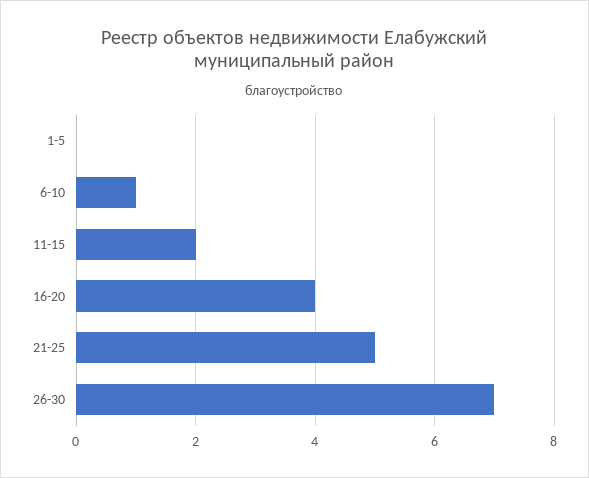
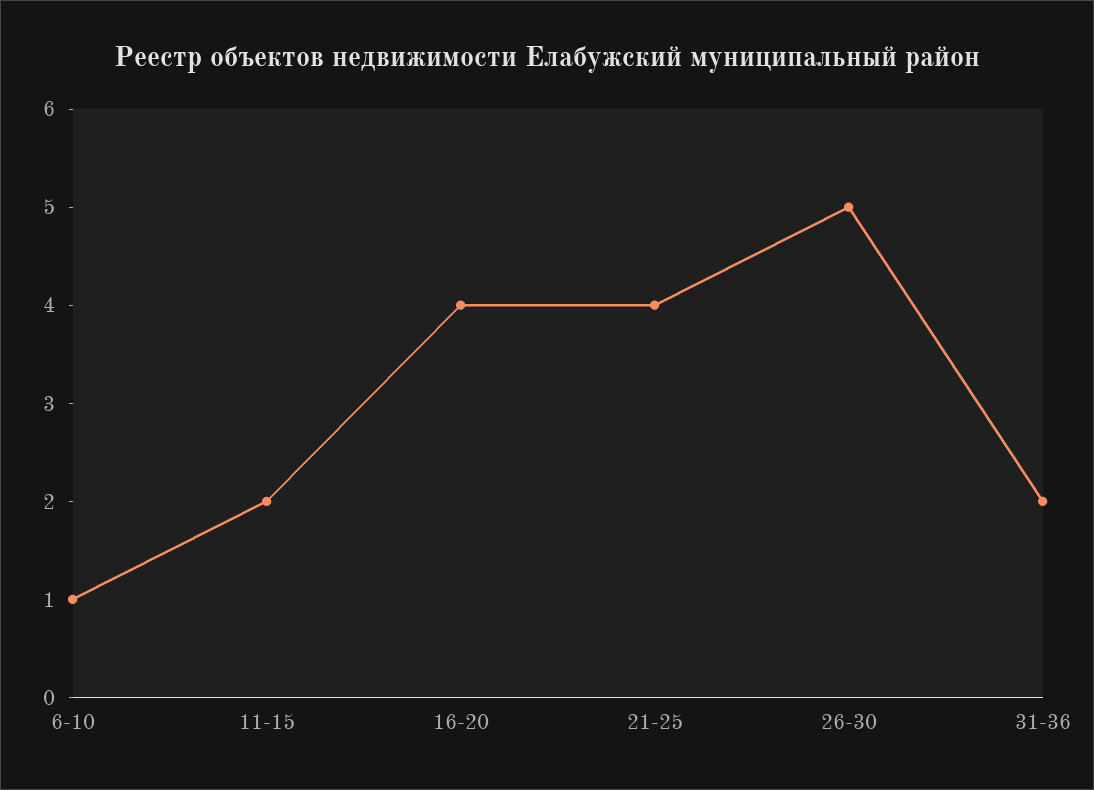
1-5: 0 -> none
21-25: 5 -> 4
26-30: 7 -> 5
31-36: none -> 2

